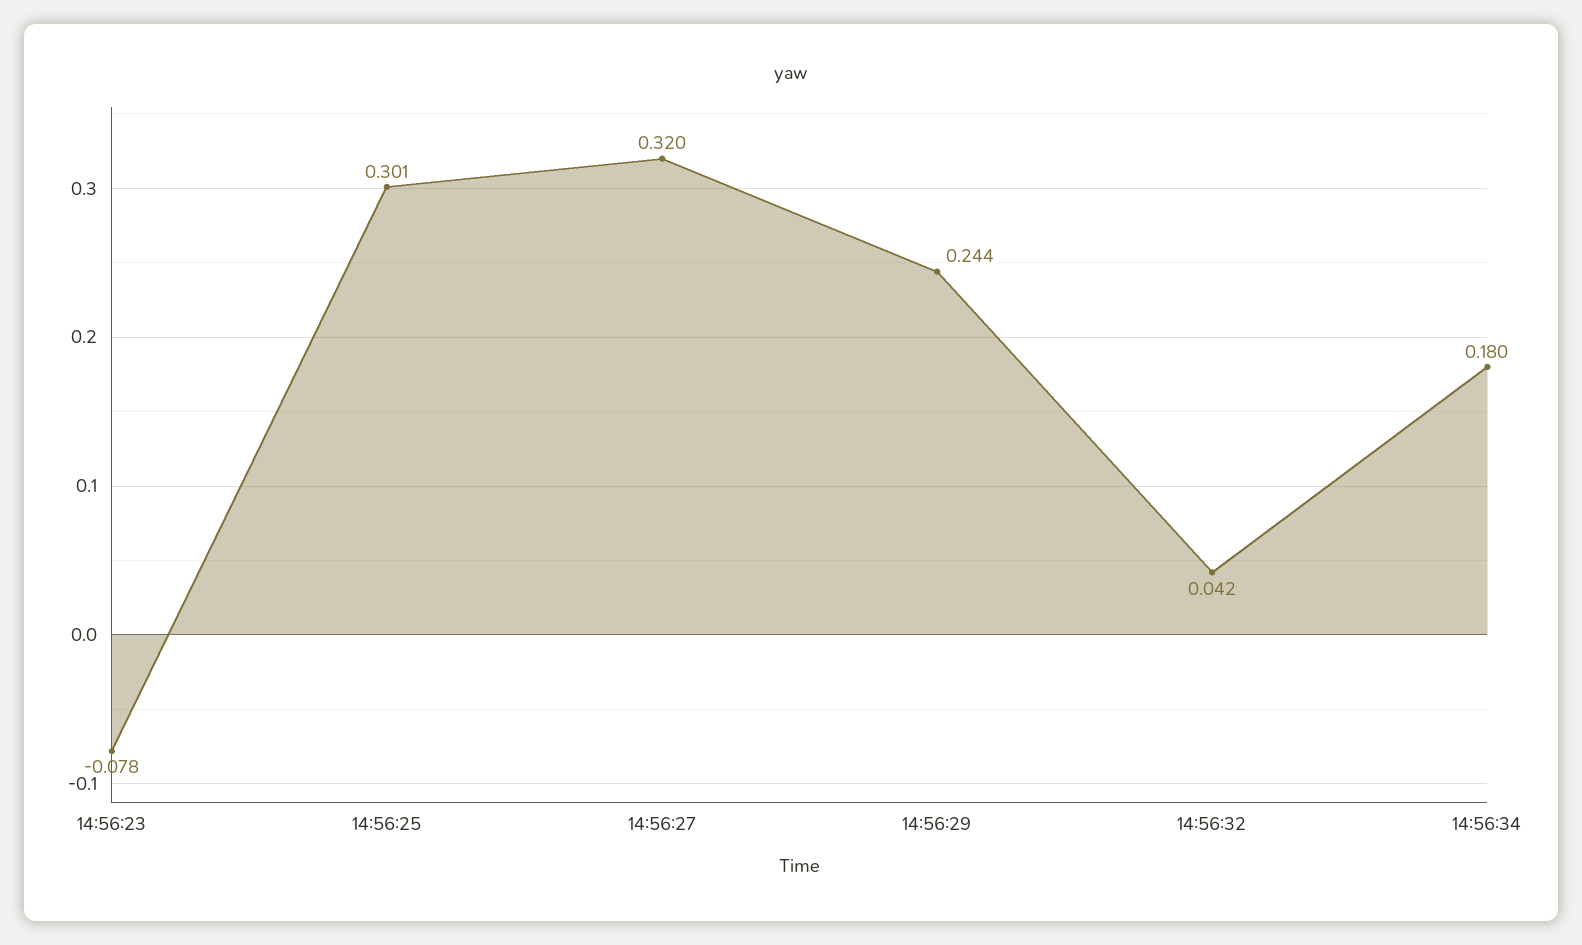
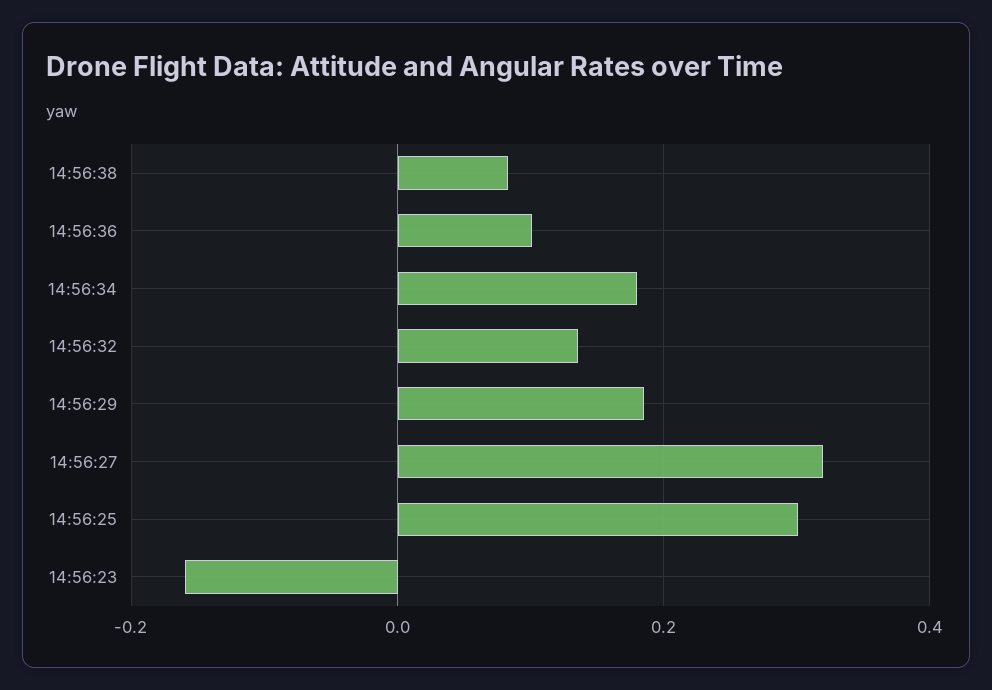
14:56:23: -0.078 -> -0.16
14:56:29: 0.244 -> 0.18
14:56:32: 0.042 -> 0.14
14:56:38: none -> 0.08
14:56:36: none -> 0.1

